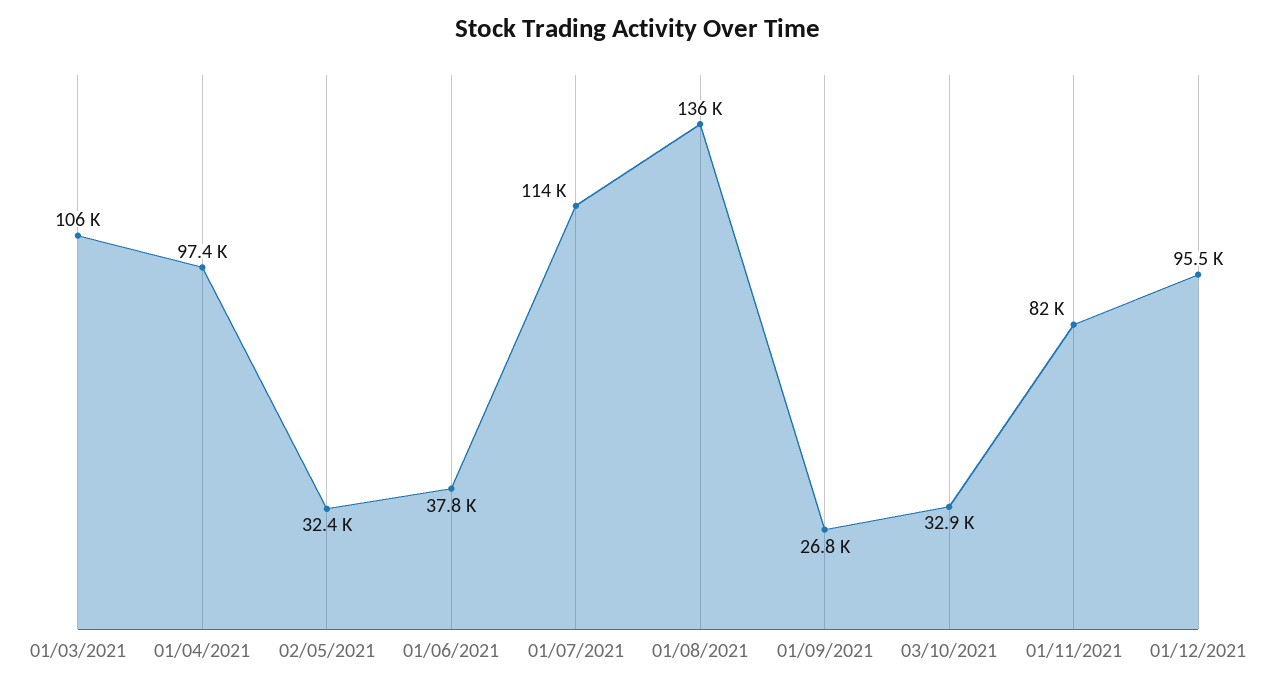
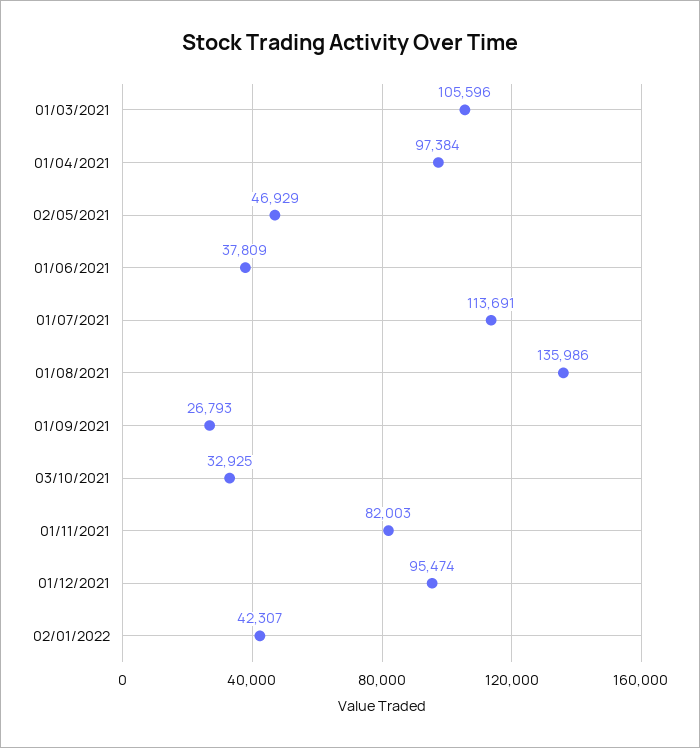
02/05/2021: 32400 -> 46929
02/01/2022: none -> 42307

